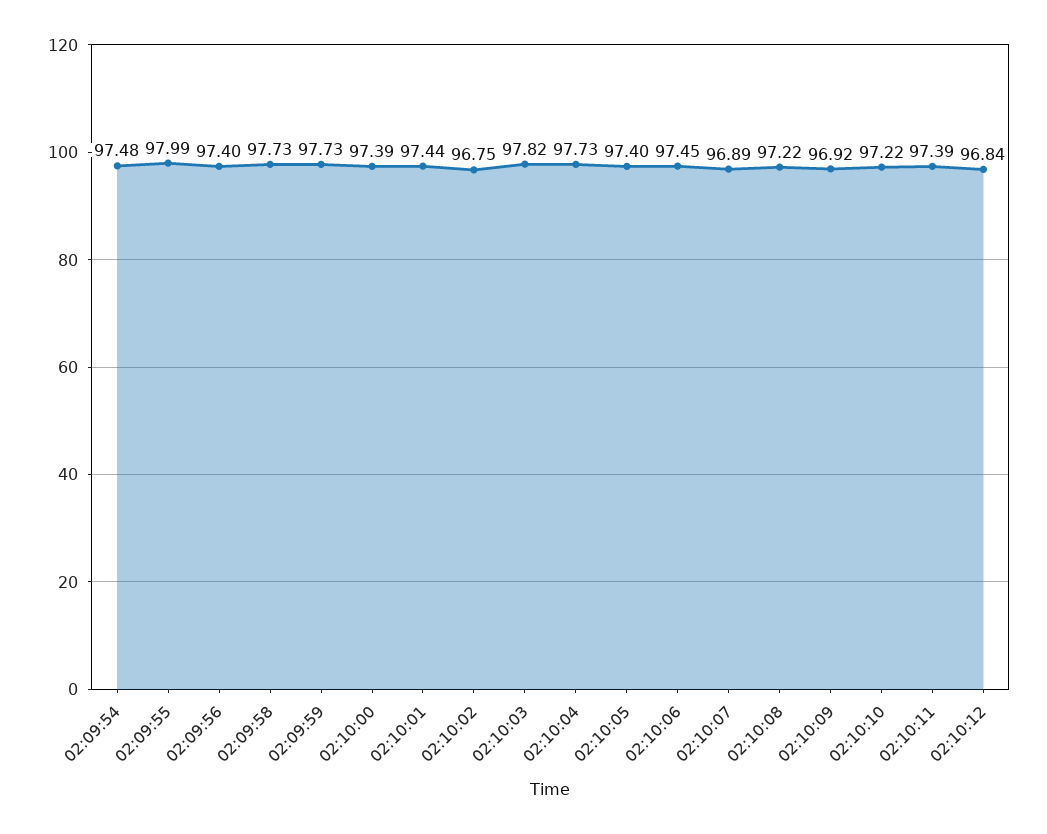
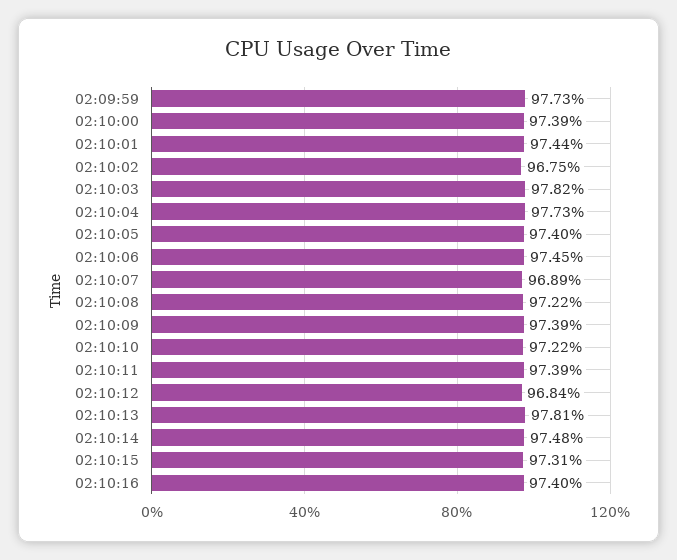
02:09:54: 97.48 -> none
02:09:55: 97.99 -> none
02:09:56: 97.4 -> none
02:09:58: 97.73 -> none
02:10:09: 96.92 -> 97.39
02:10:13: none -> 97.81
02:10:14: none -> 97.48
02:10:15: none -> 97.31
02:10:16: none -> 97.4

